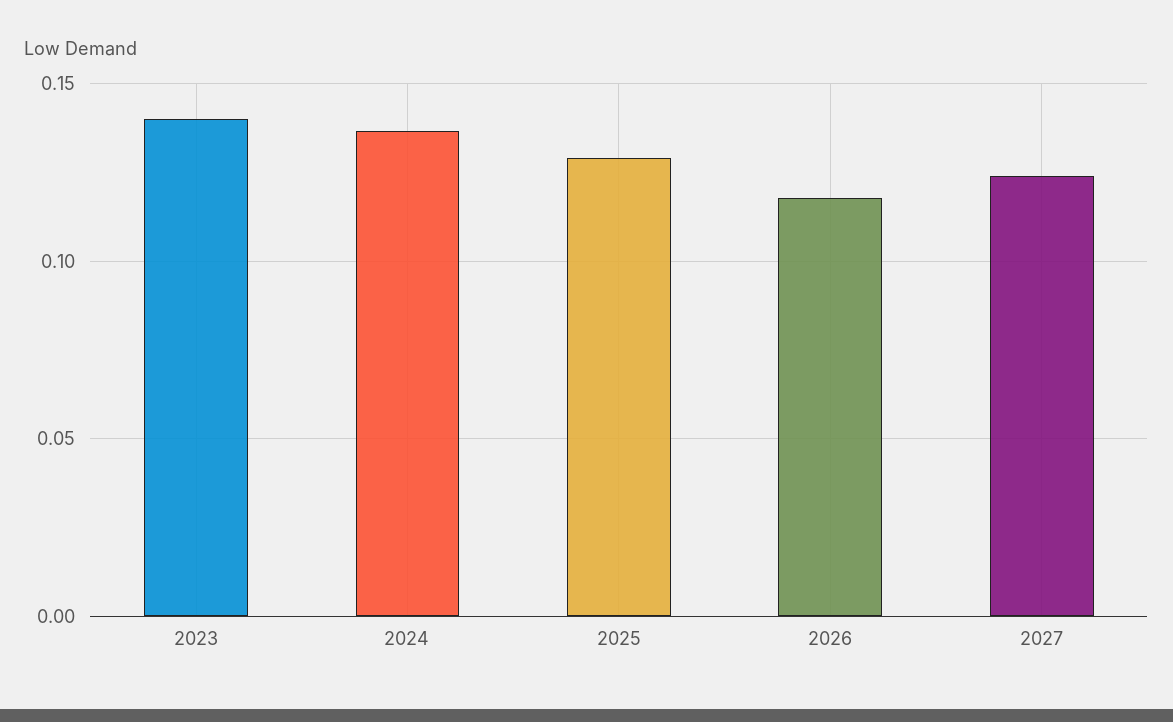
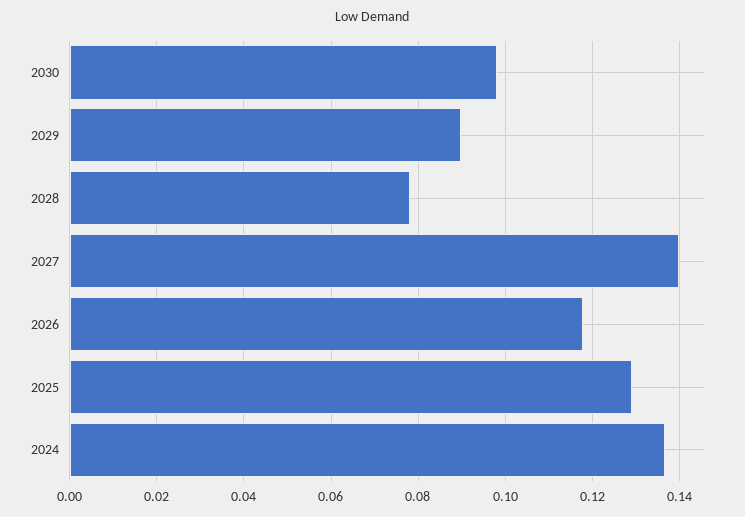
2023: 0.14 -> none
2027: 0.125 -> 0.14
2030: none -> 0.098
2029: none -> 0.09
2028: none -> 0.078

